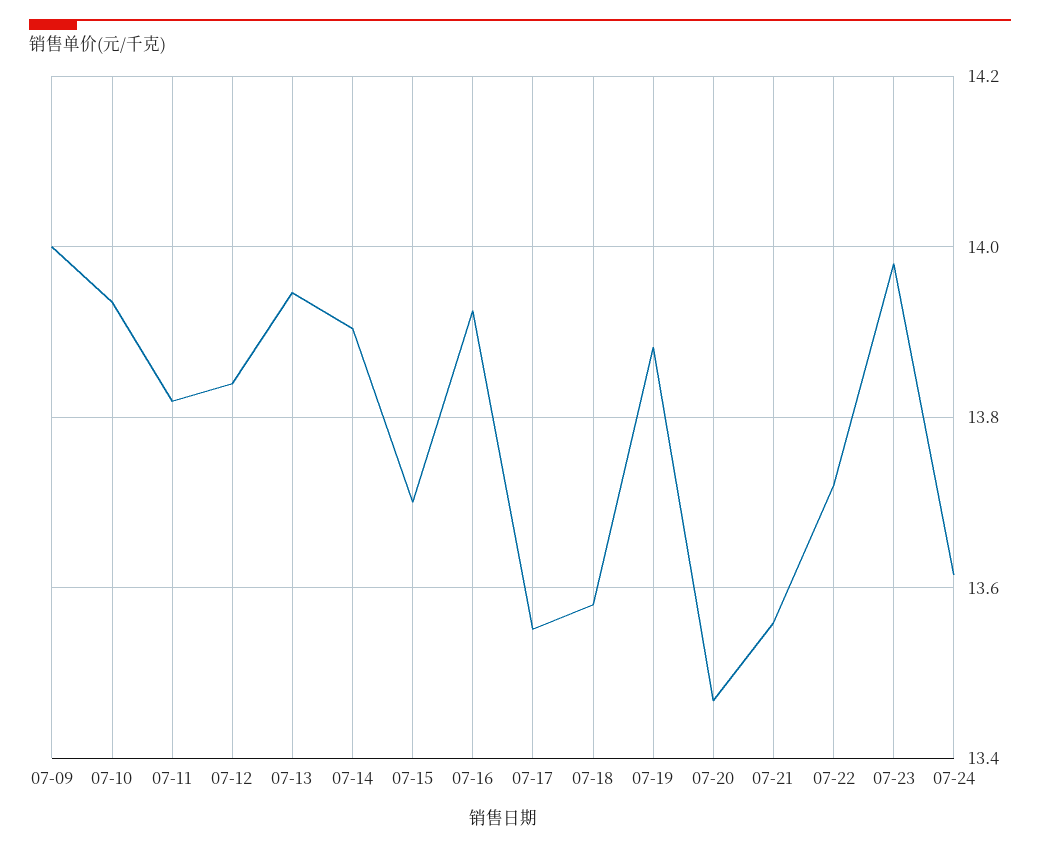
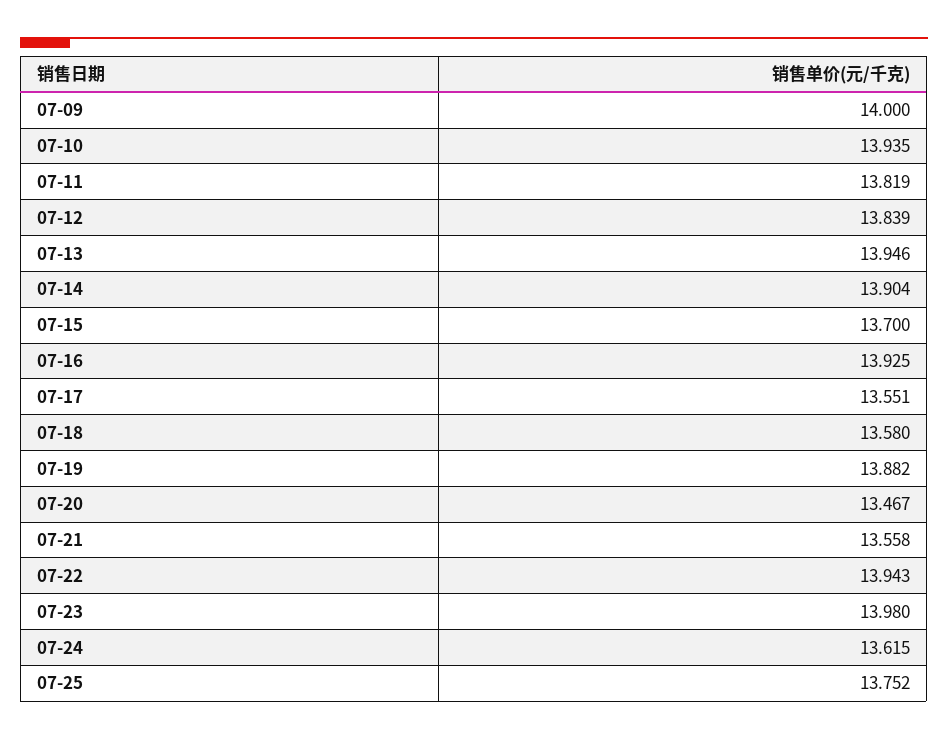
07-22: 13.72 -> 13.943
07-25: none -> 13.752

